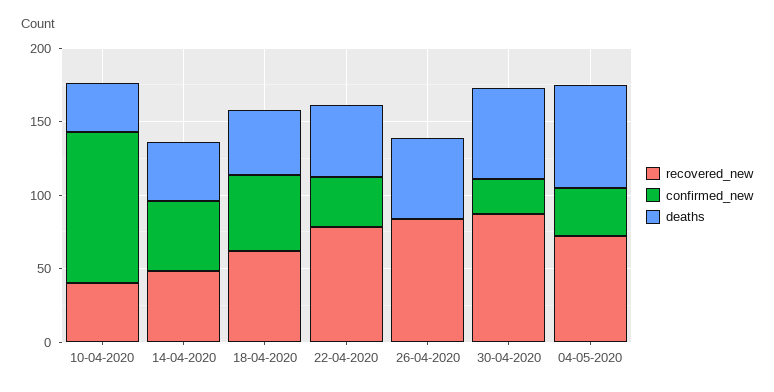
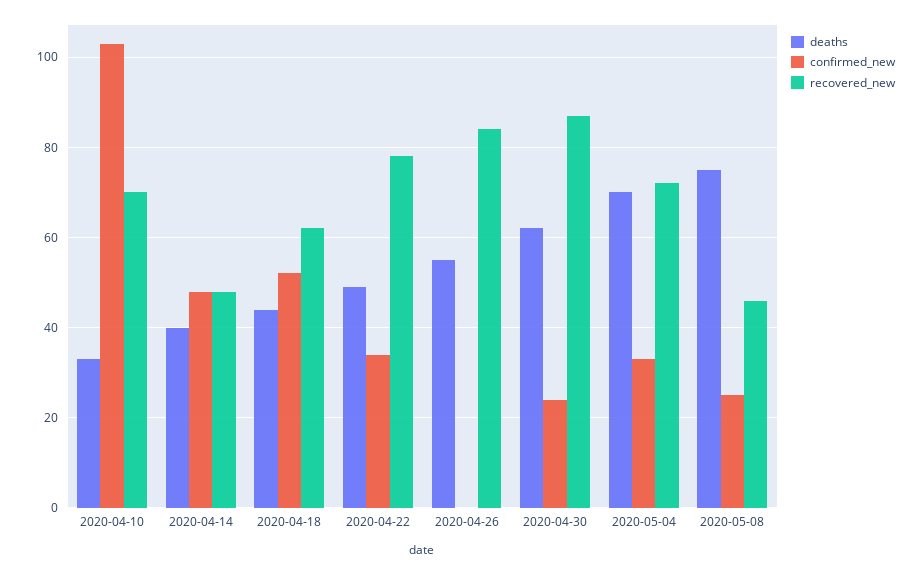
recovered_new, 10-04-2020: 40 -> 70
deaths, 2020-05-08: none -> 75
confirmed_new, 2020-05-08: none -> 25
recovered_new, 2020-05-08: none -> 45

